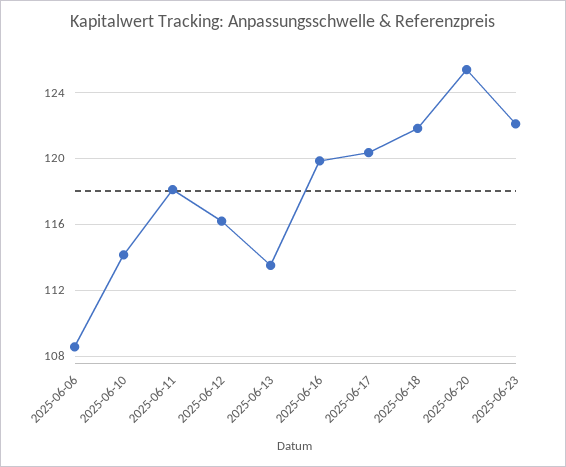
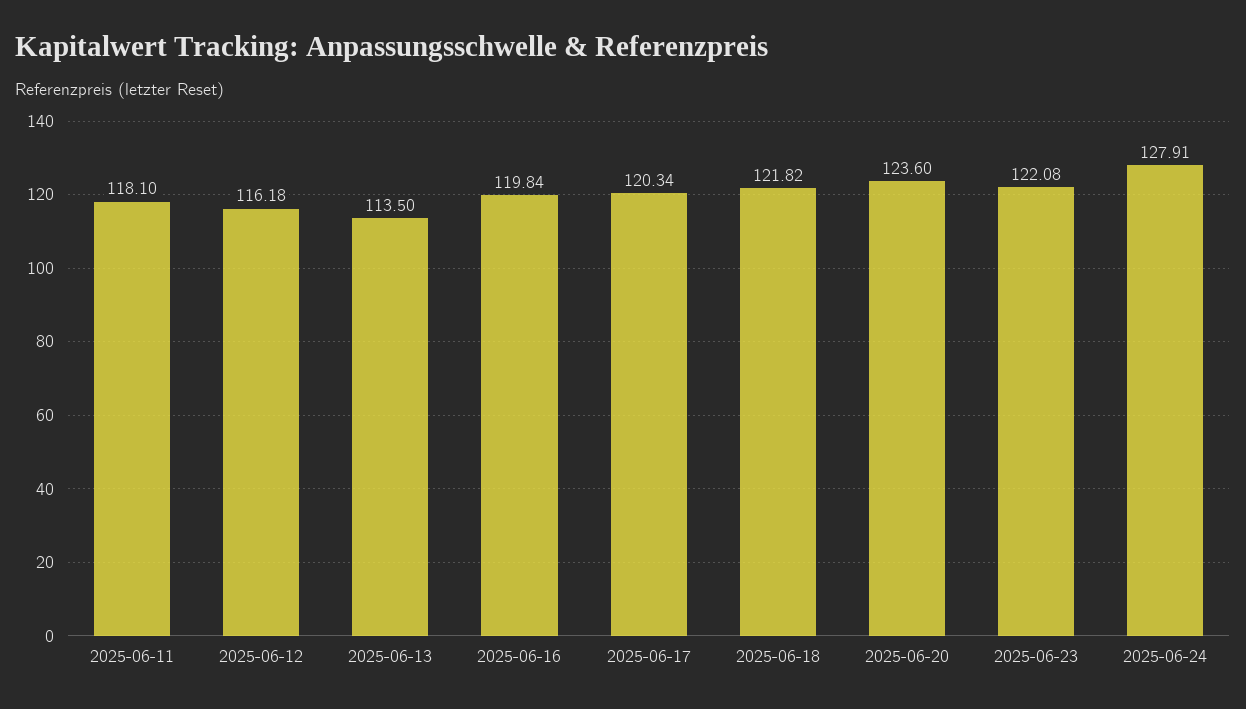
2025-06-06: 108.5 -> none
2025-06-10: 114 -> none
2025-06-20: 125.5 -> 123.6
2025-06-24: none -> 127.91

